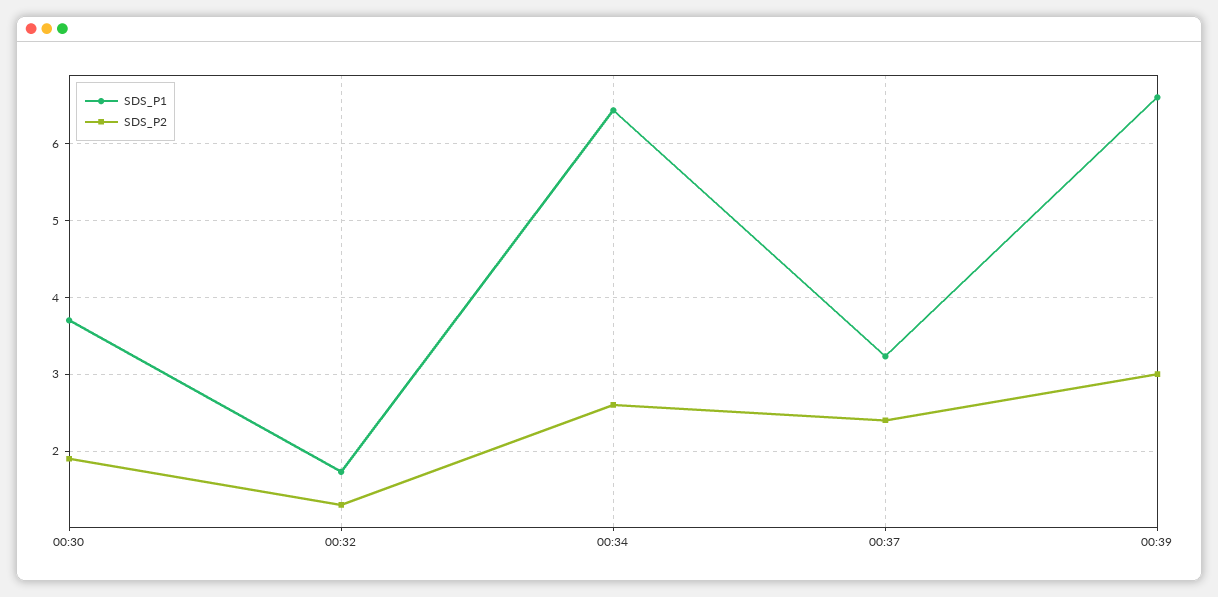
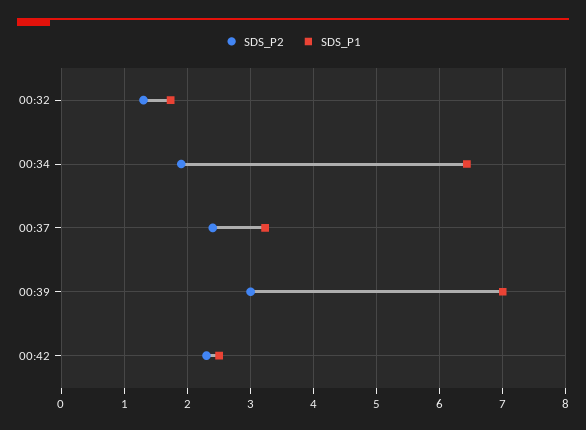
SDS_P1, 00:30: 3.7 -> none
SDS_P2, 00:30: 1.9 -> none
SDS_P2, 00:34: 2.6 -> 1.9
SDS_P1, 00:39: 6.6 -> 7
SDS_P2, 00:42: none -> 2.3
SDS_P1, 00:42: none -> 2.5

